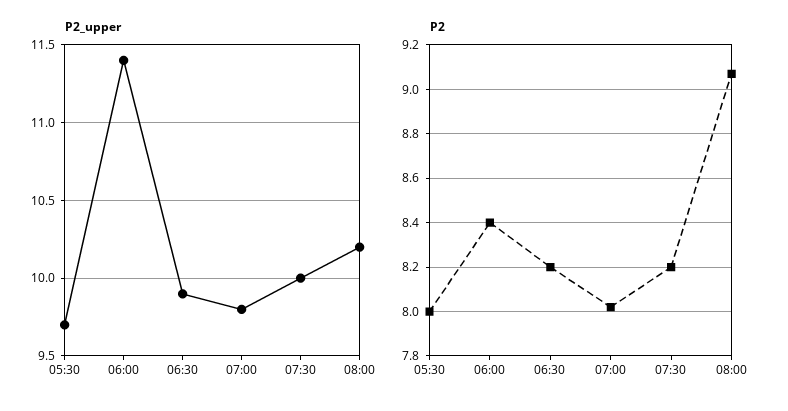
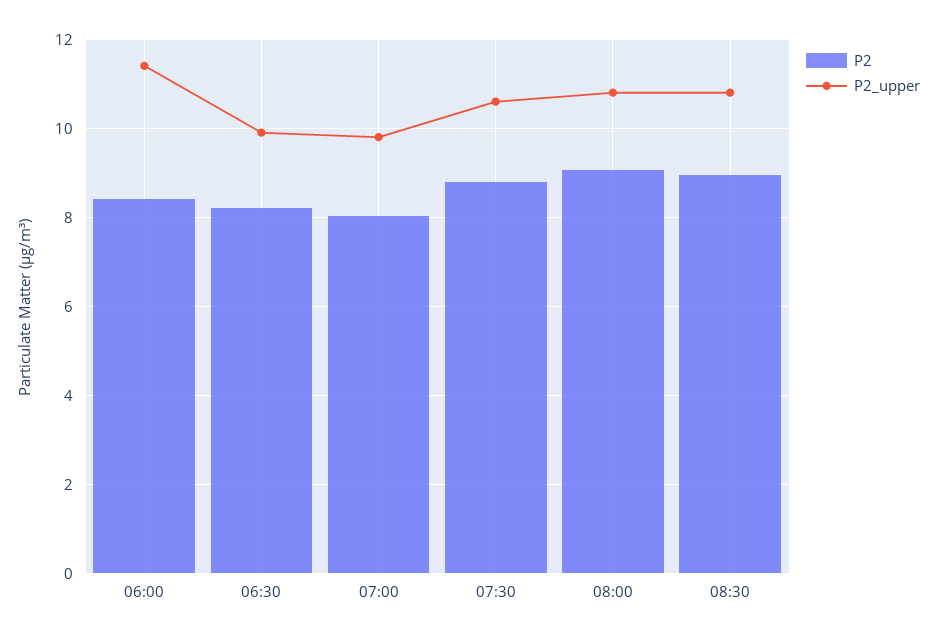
P2_upper, 05:30: 9.7 -> none
P2_upper, 07:30: 10 -> 10.6
P2_upper, 08:00: 10.2 -> 10.8
P2, 05:30: 8 -> none
P2, 07:30: 8.2 -> 8.8
P2, 08:30: none -> 9
P2_upper, 08:30: none -> 10.8

